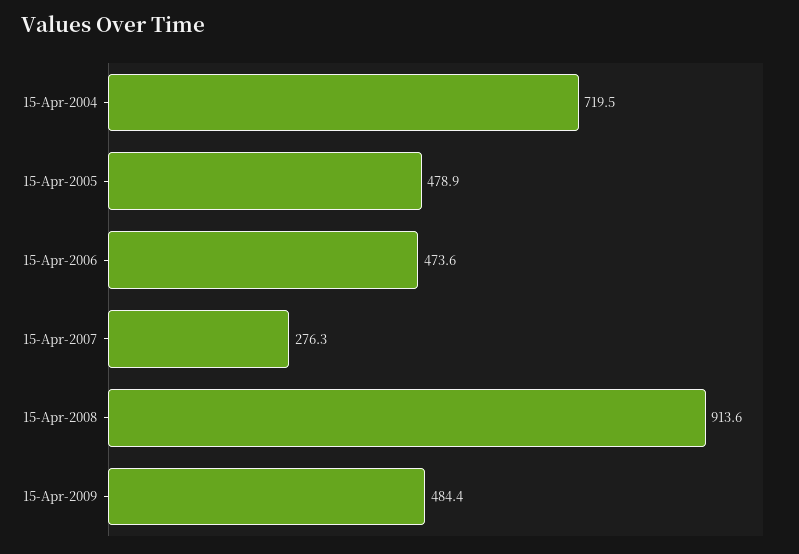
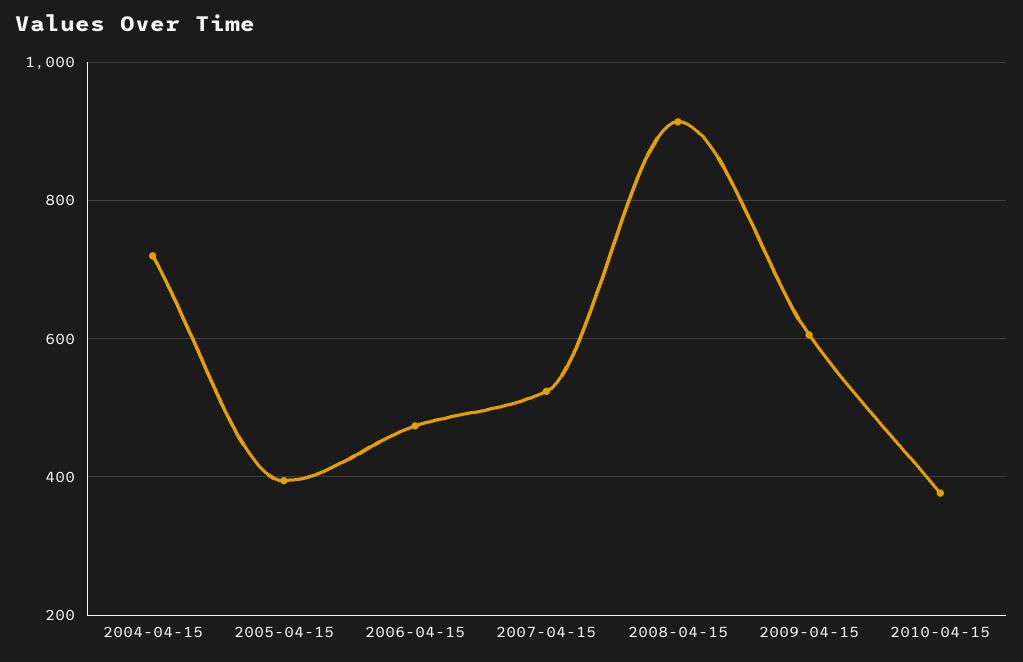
15-Apr-2005: 478.9 -> 400
15-Apr-2007: 276.3 -> 520
15-Apr-2009: 484.4 -> 600
2010-04-15: none -> 380

